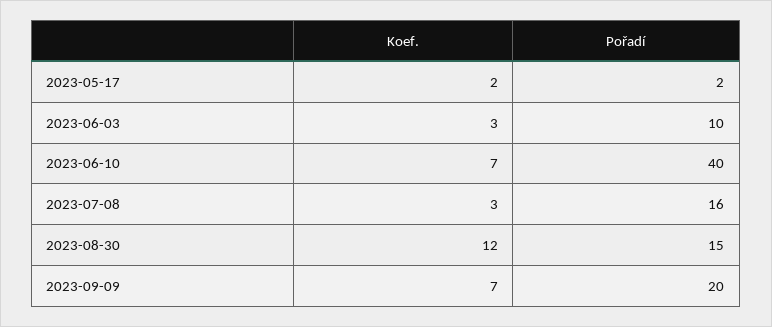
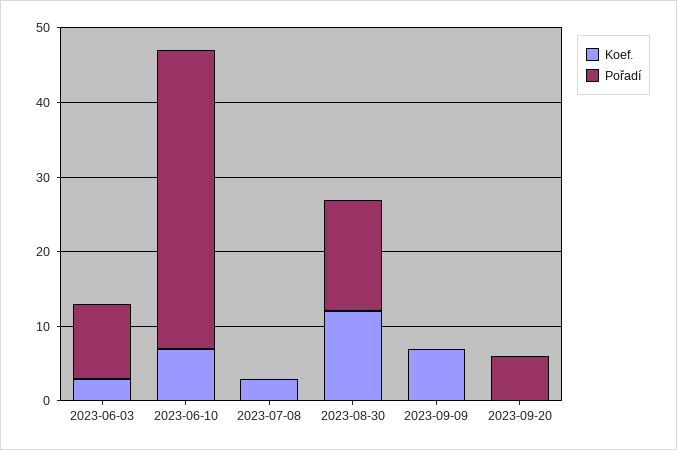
Koef., 2023-05-17: 2 -> none
Pořadí, 2023-05-17: 2 -> none
Pořadí, 2023-07-08: 16 -> 0
Pořadí, 2023-09-09: 20 -> 0
Koef., 2023-09-20: none -> 0
Pořadí, 2023-09-20: none -> 5

